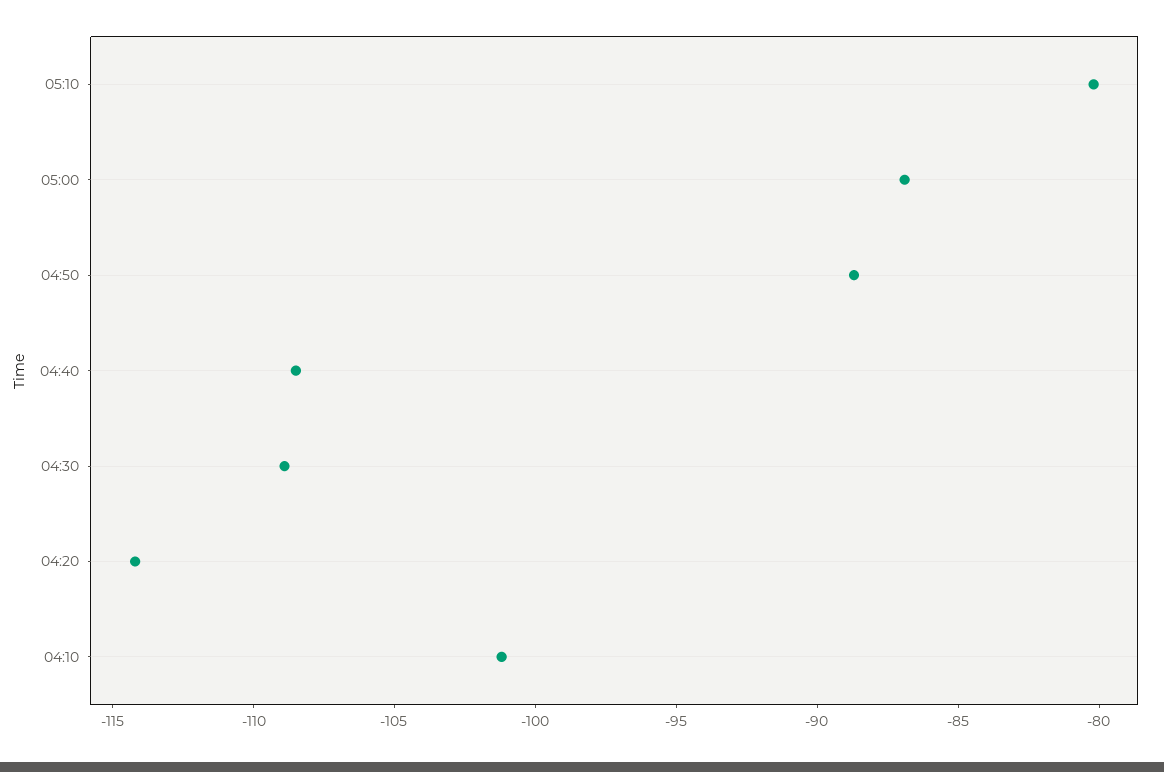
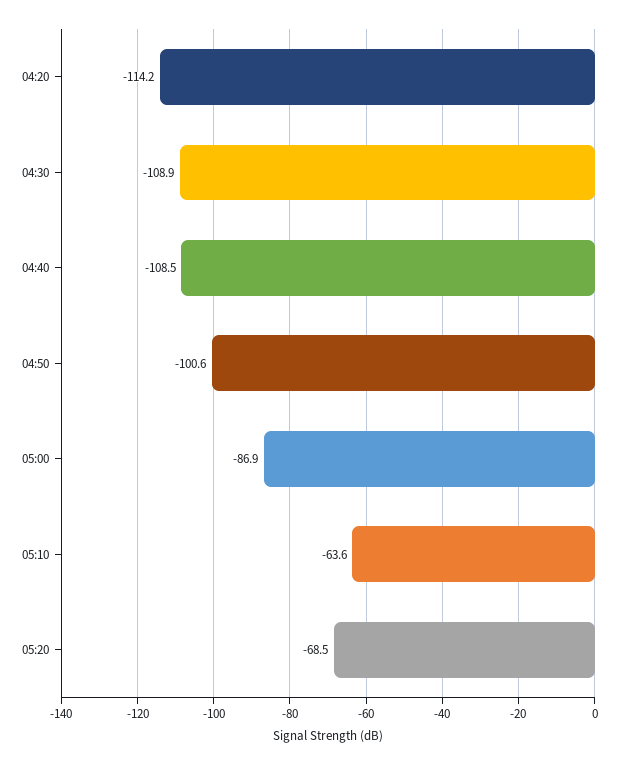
05:10: -80 -> -63.6
04:50: -89 -> -100.6
04:10: -101 -> none
05:20: none -> -68.5

